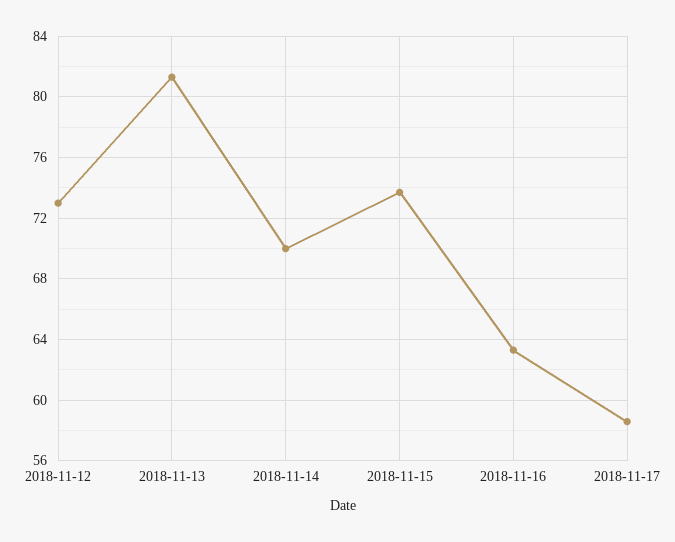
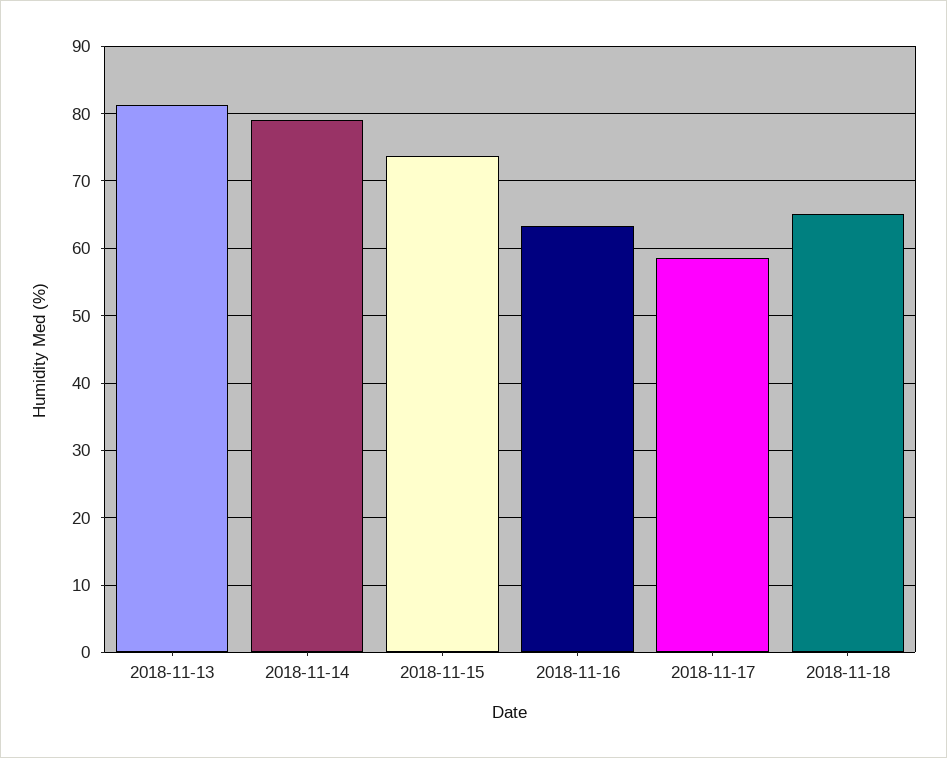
2018-11-12: 73 -> none
2018-11-14: 70 -> 79
2018-11-18: none -> 65

